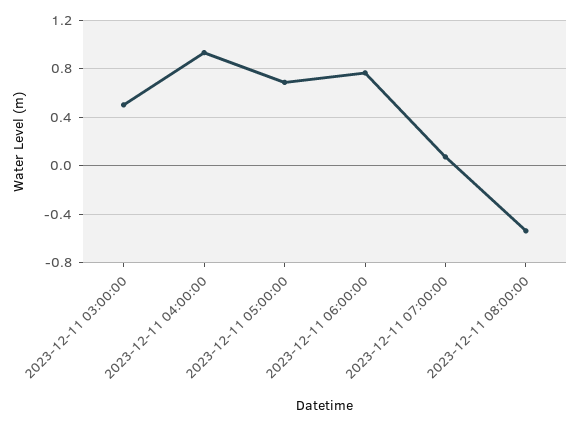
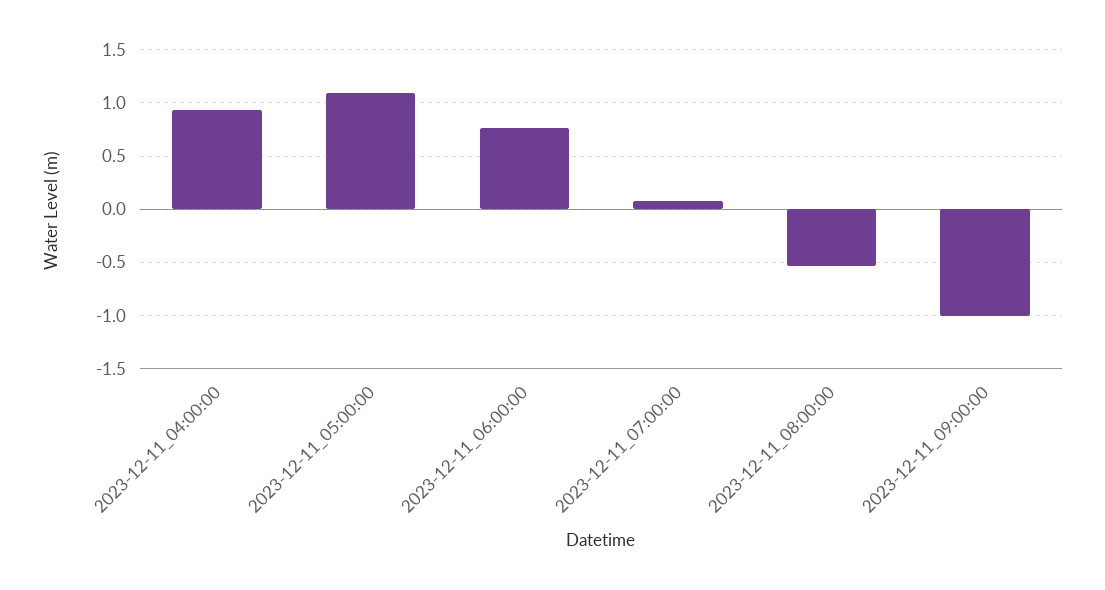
2023-12-11 03:00:00: 0.5 -> none
2023-12-11 05:00:00: 0.7 -> 1.1
2023-12-11_09:00:00: none -> -1

